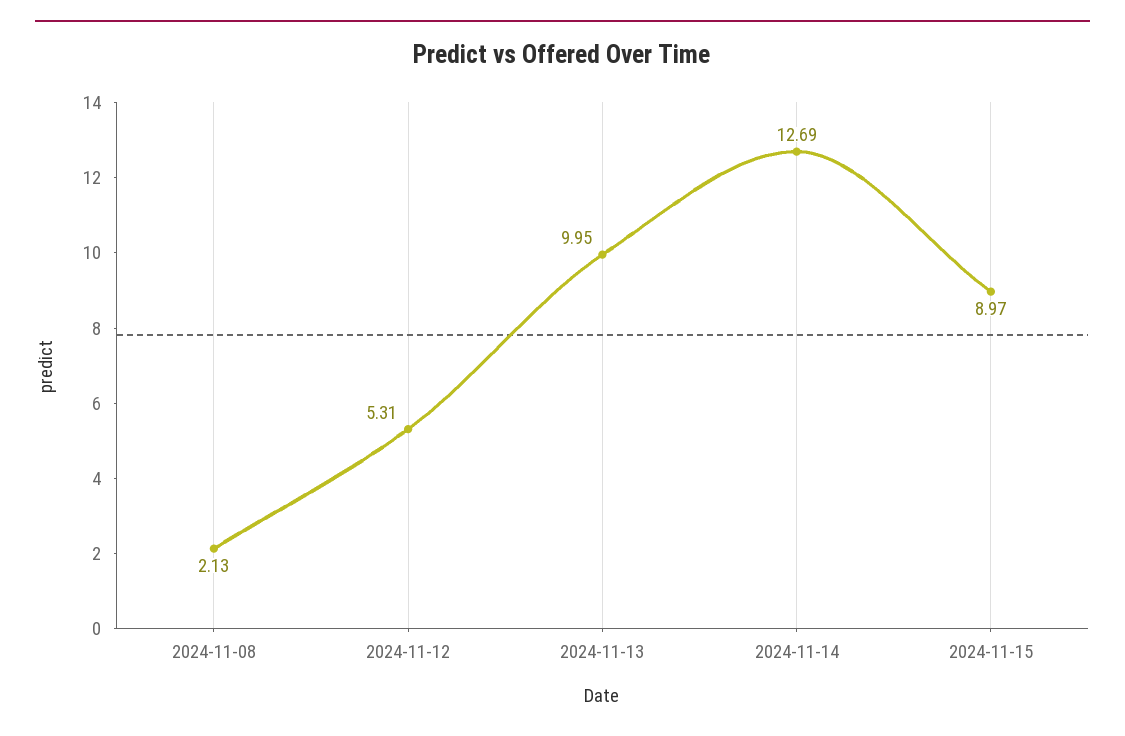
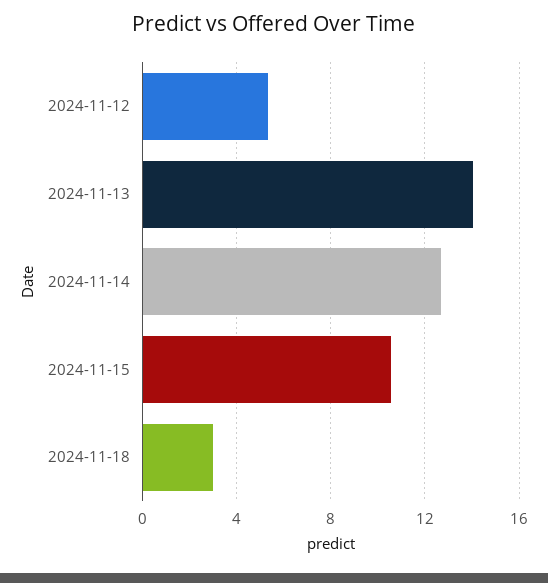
2024-11-08: 2.13 -> none
2024-11-13: 9.95 -> 14
2024-11-15: 8.97 -> 10.5
2024-11-18: none -> 3

